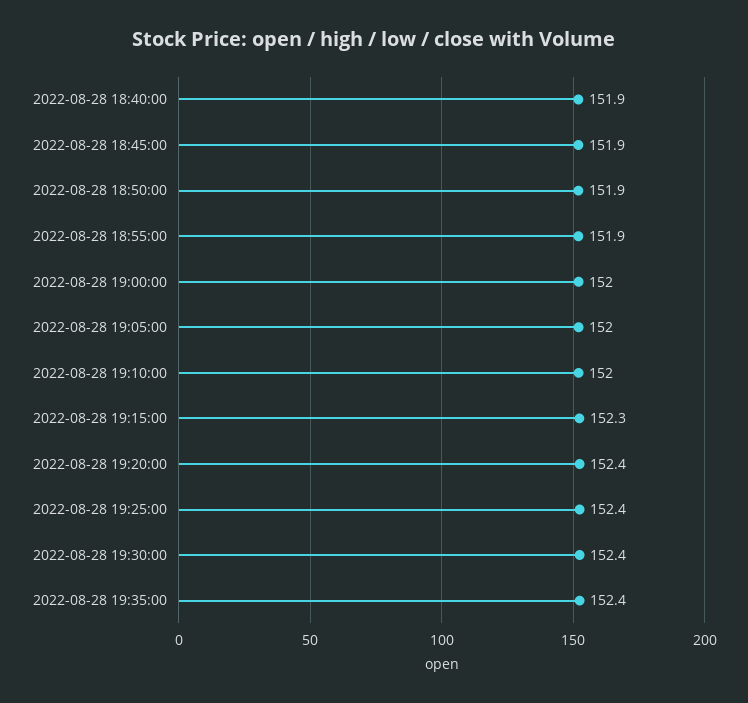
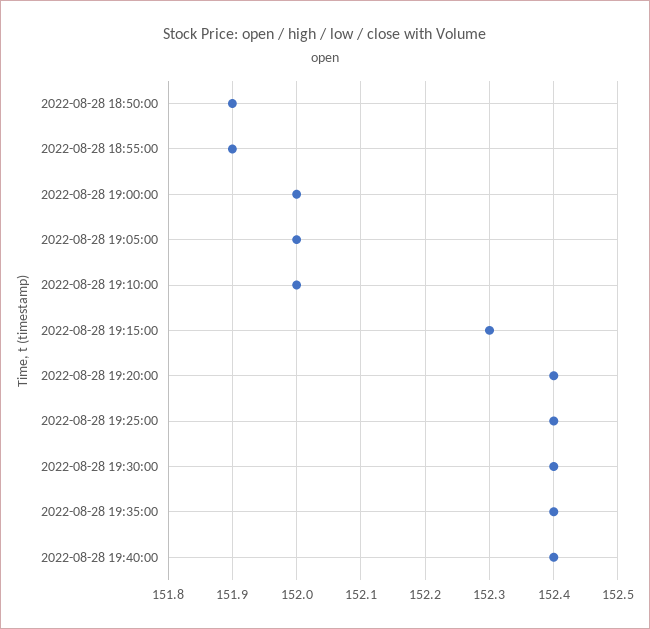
2022-08-28 18:40:00: 151.9 -> none
2022-08-28 18:45:00: 151.9 -> none
2022-08-28 19:40:00: none -> 152.4

